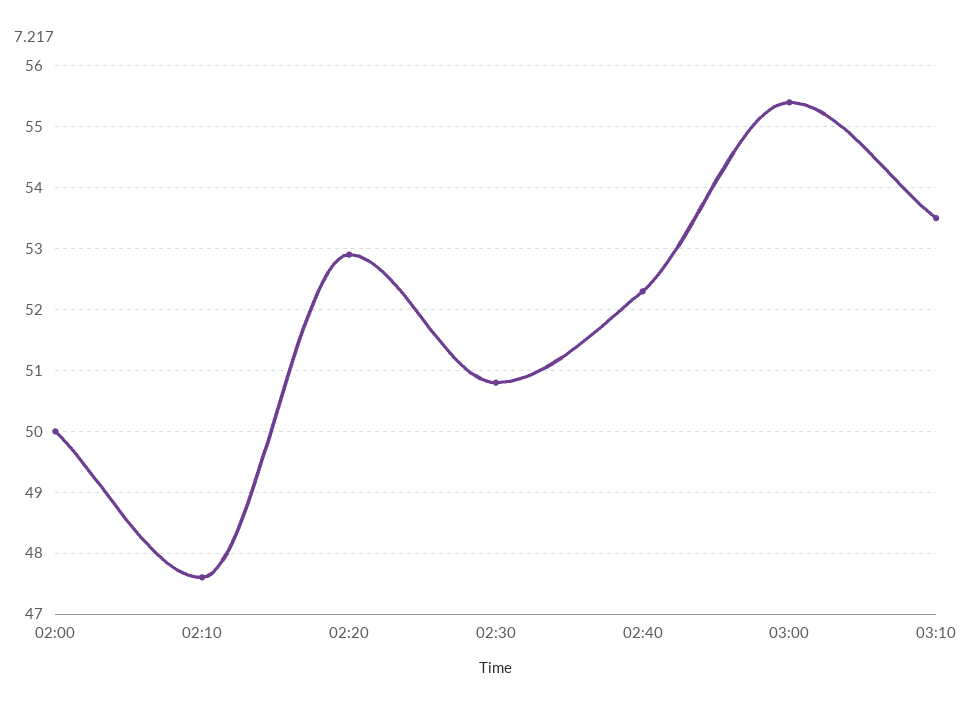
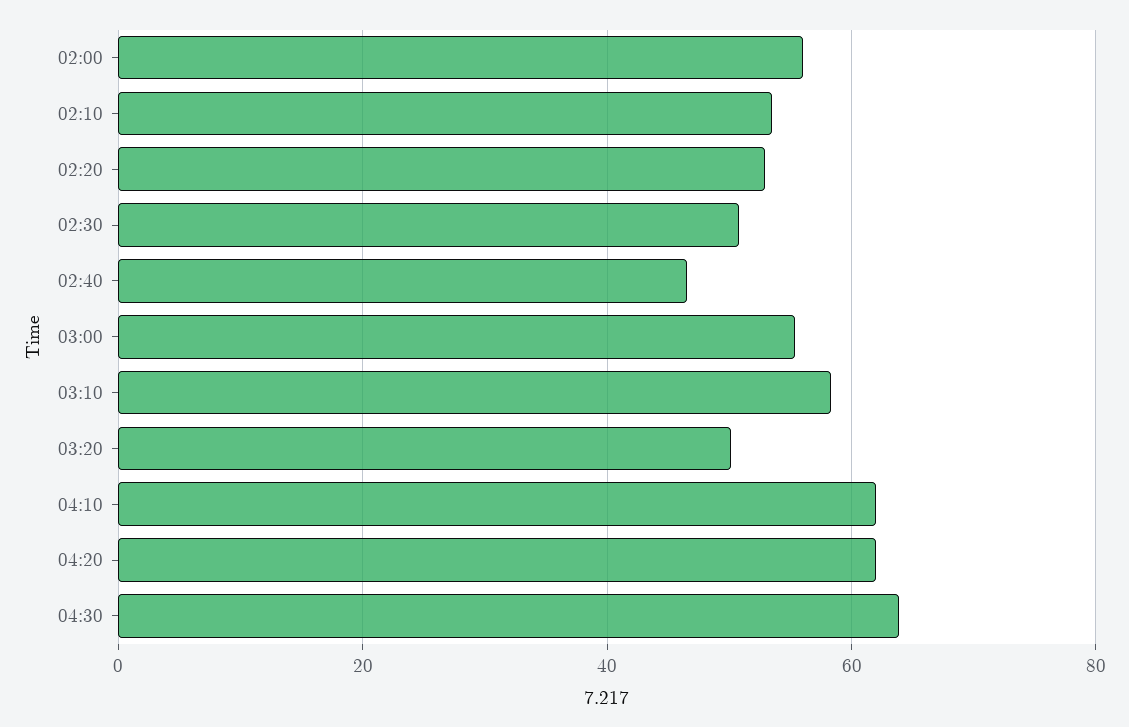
02:00: 50 -> 56
02:10: 47.6 -> 54
02:40: 52.3 -> 46
03:10: 53.5 -> 58
03:20: none -> 50
04:10: none -> 62
04:20: none -> 62
04:30: none -> 64

